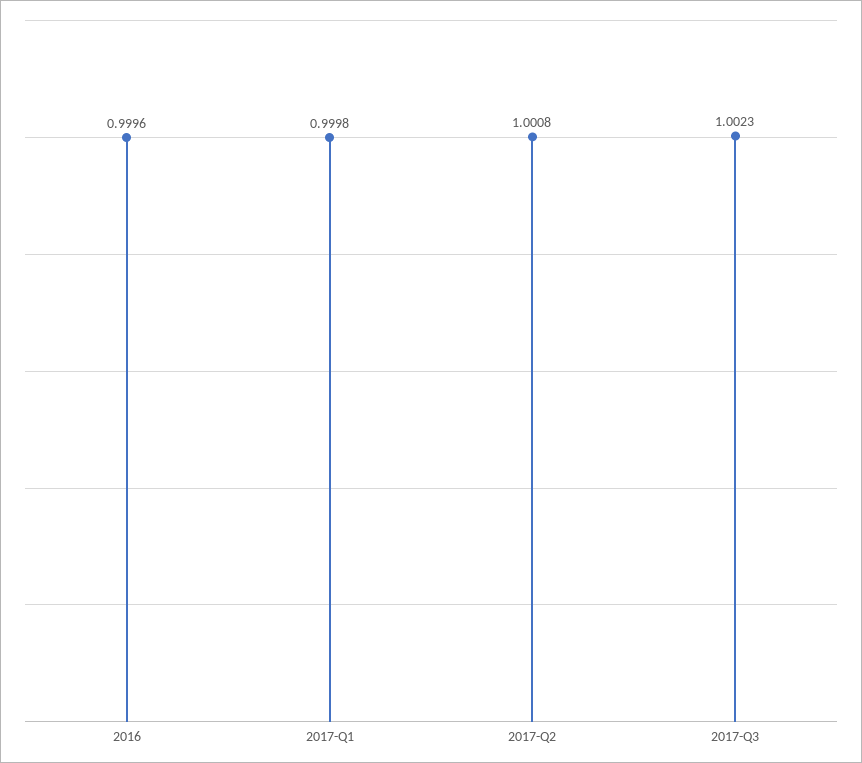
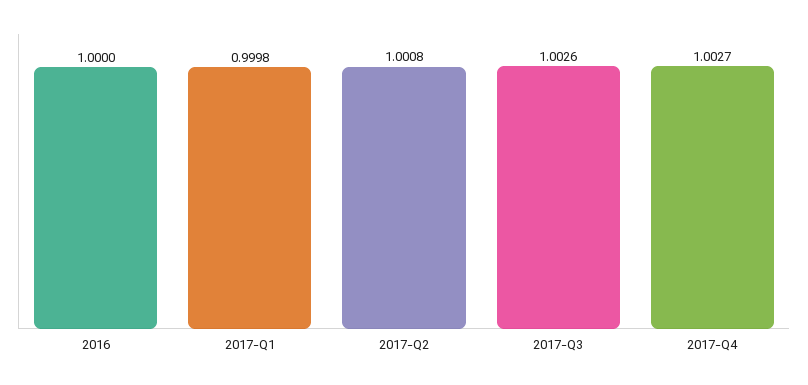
2016: 0.9996 -> 1
2017-Q3: 1.0023 -> 1.0026
2017-Q4: none -> 1.0027

